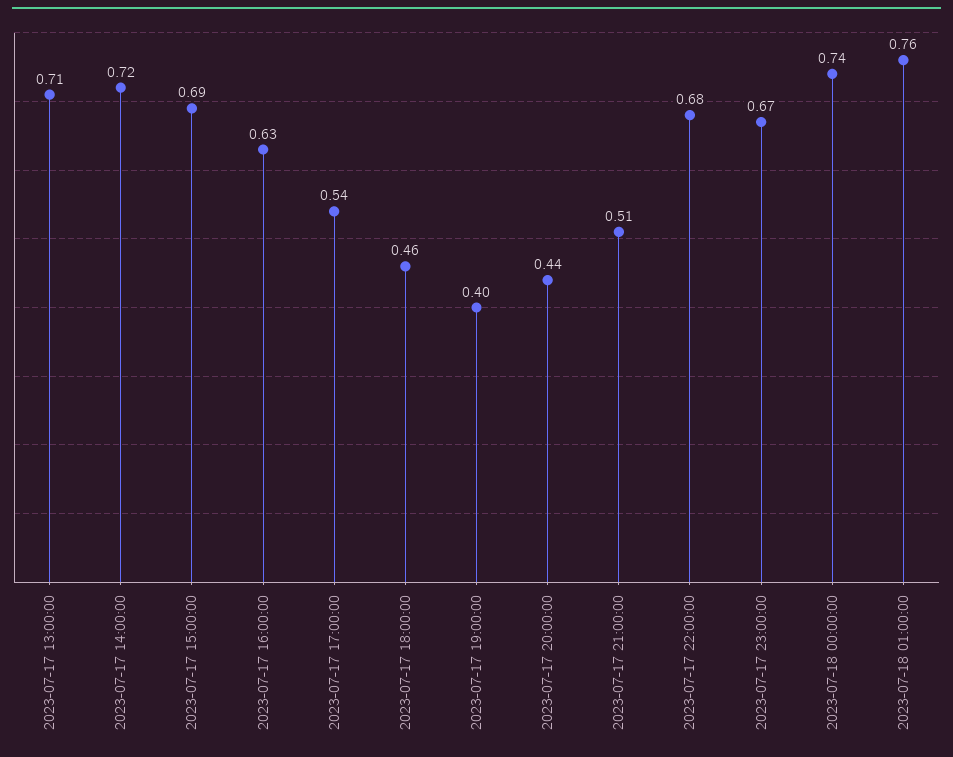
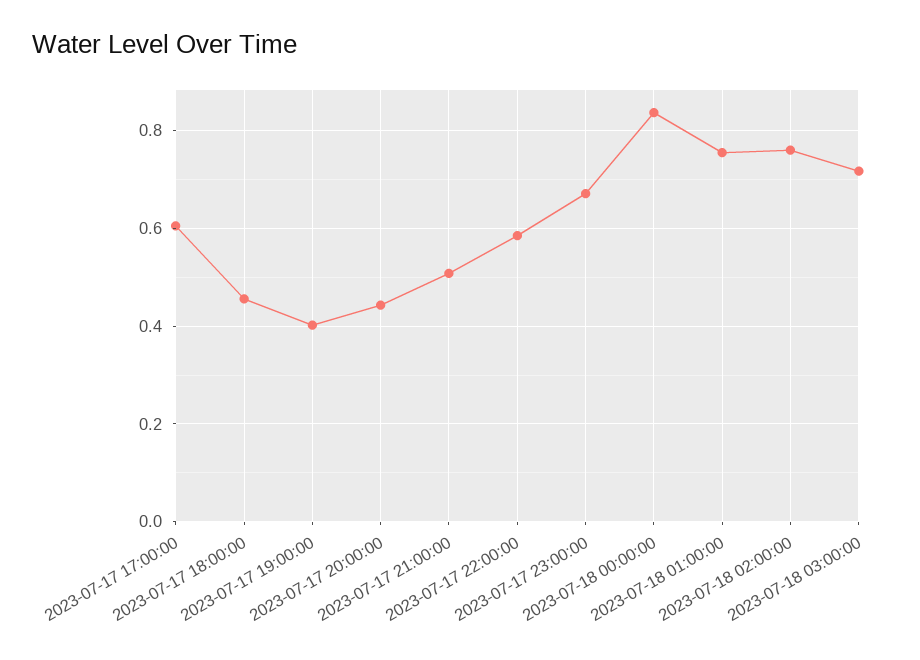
2023-07-17 13:00:00: 0.71 -> none
2023-07-17 14:00:00: 0.72 -> none
2023-07-17 15:00:00: 0.69 -> none
2023-07-17 16:00:00: 0.63 -> none
2023-07-17 17:00:00: 0.54 -> 0.6
2023-07-17 22:00:00: 0.68 -> 0.58
2023-07-18 00:00:00: 0.74 -> 0.84
2023-07-18 02:00:00: none -> 0.76
2023-07-18 03:00:00: none -> 0.72

